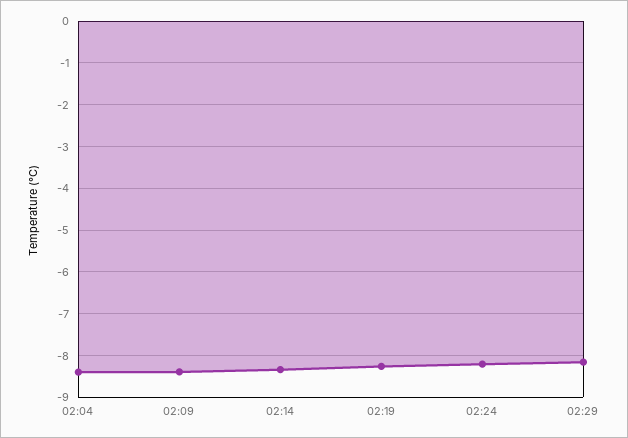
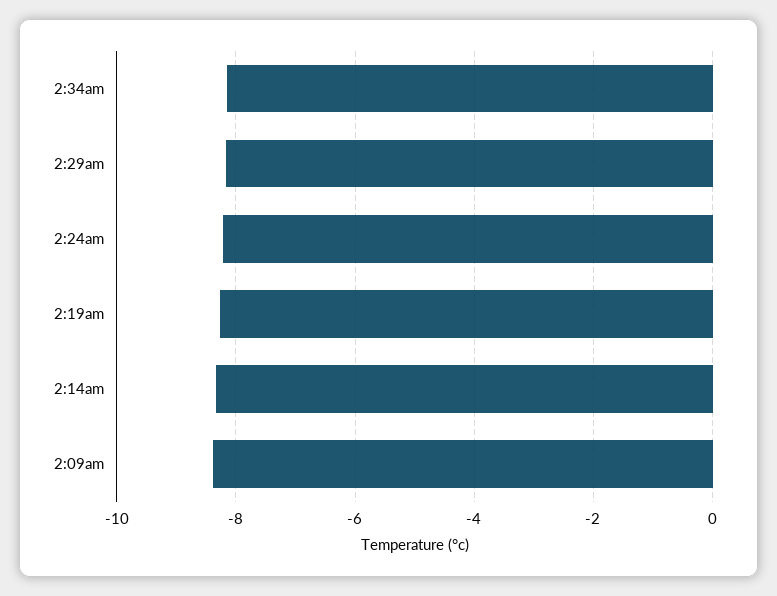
02:04: -8.4 -> none
2:34am: none -> -8.2

